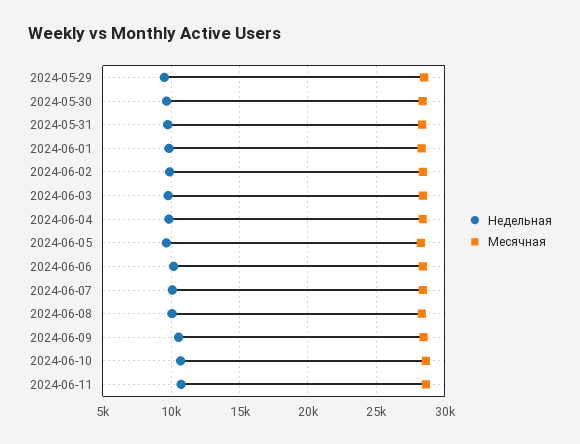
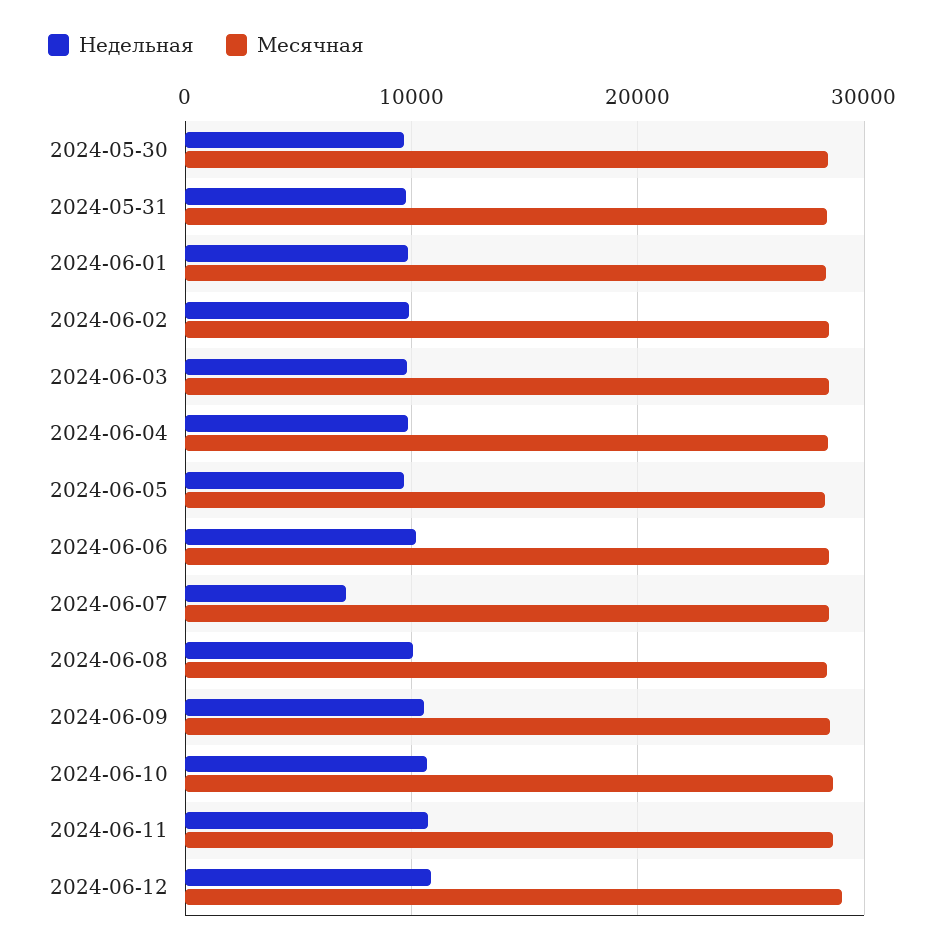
Недельная, 2024-05-29: 9500 -> none
Месячная, 2024-05-29: 28500 -> none
Недельная, 2024-06-07: 10000 -> 7000
Недельная, 2024-06-12: none -> 11000
Месячная, 2024-06-12: none -> 29000

